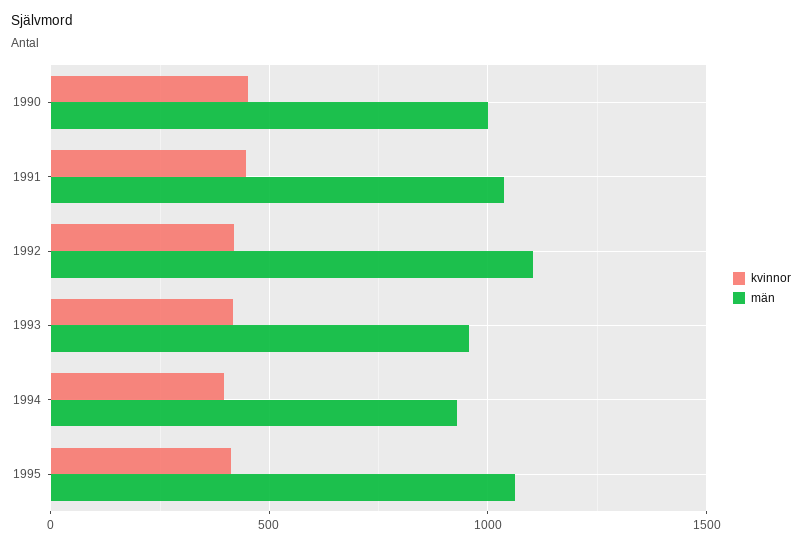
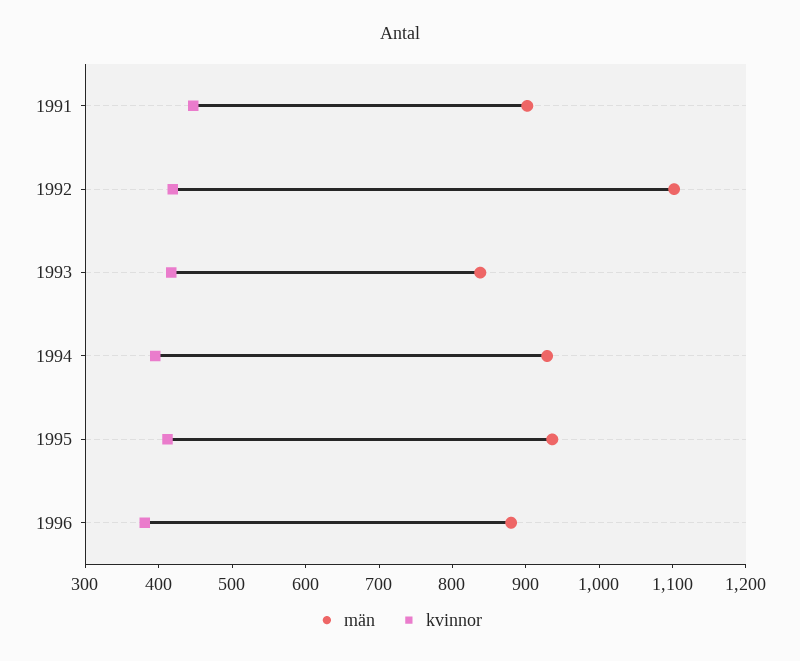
kvinnor, 1990: 450 -> none
män, 1990: 1000 -> none
män, 1991: 1050 -> 900
män, 1993: 950 -> 840
män, 1995: 1050 -> 940
män, 1996: none -> 880
kvinnor, 1996: none -> 380

